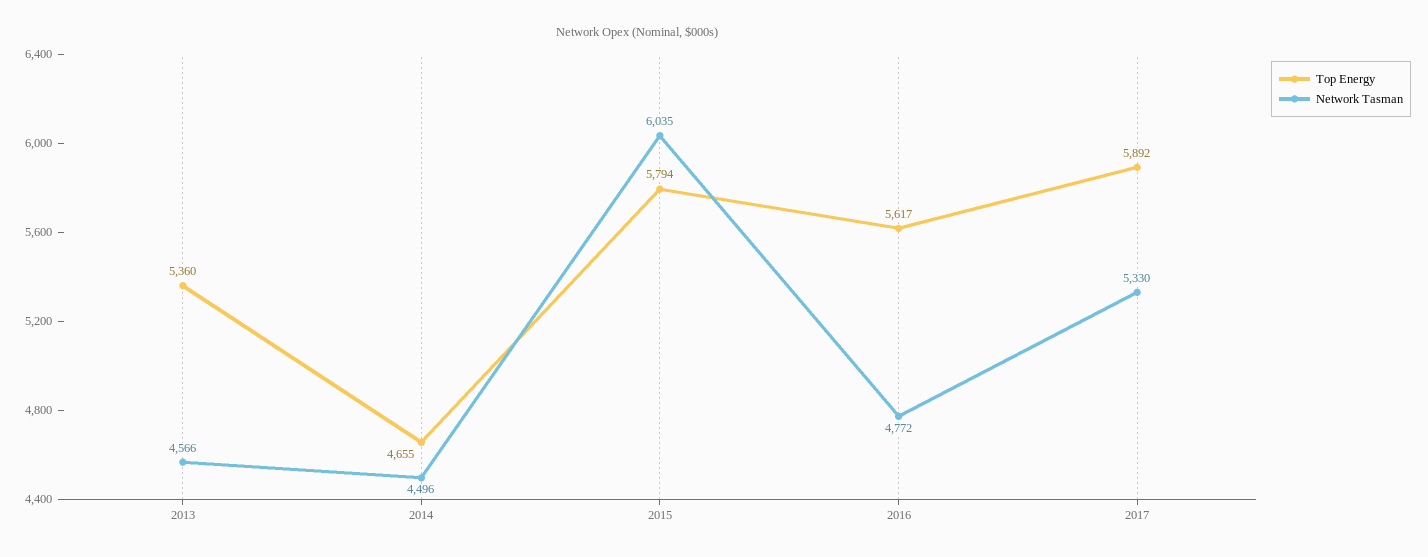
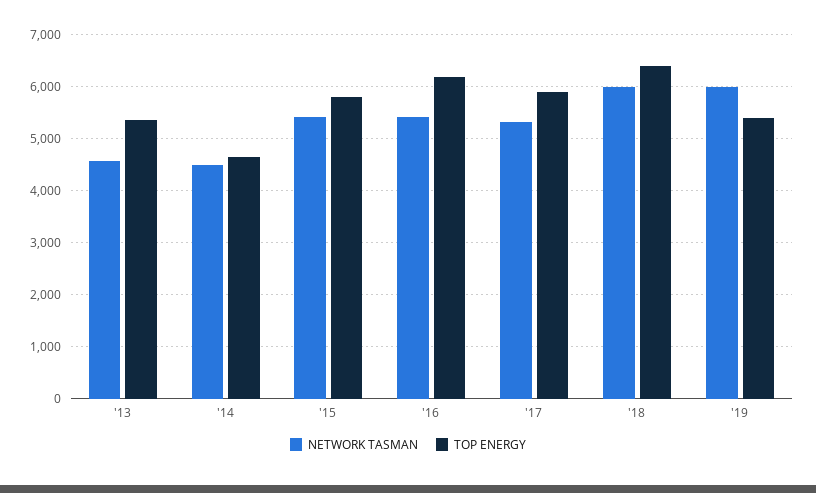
Network Tasman, 2015: 6035 -> 5400
Top Energy, 2016: 5617 -> 6200
Network Tasman, 2016: 4772 -> 5400
Network Tasman, '18: none -> 6000
Top Energy, '18: none -> 6400
Network Tasman, '19: none -> 6000
Top Energy, '19: none -> 5400

